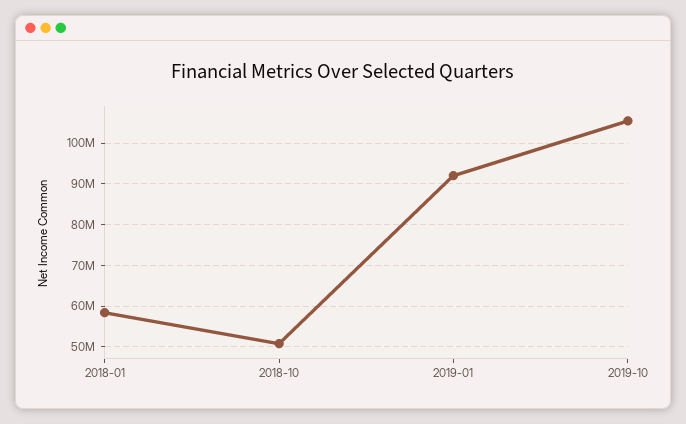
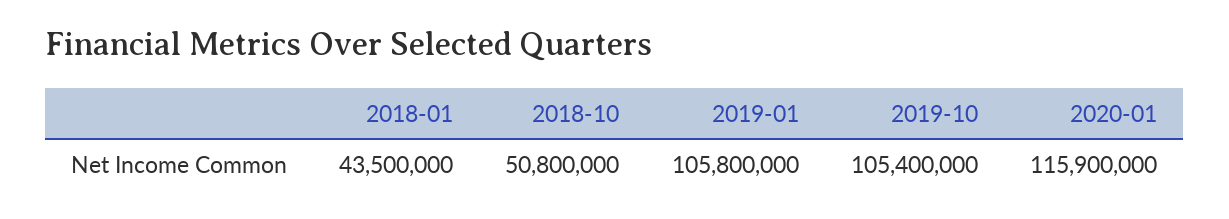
2018-01: 58000000 -> 43500000
2019-01: 92000000 -> 105800000
2020-01: none -> 115900000

